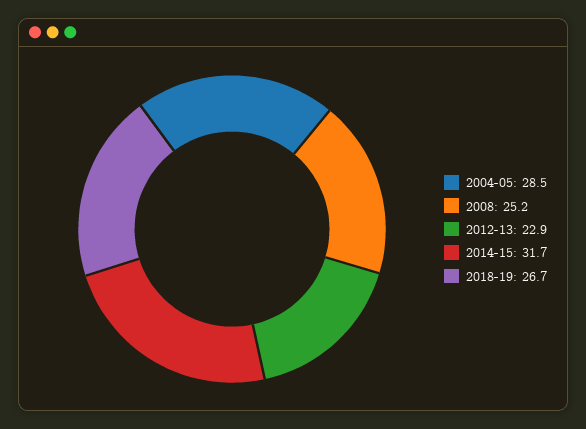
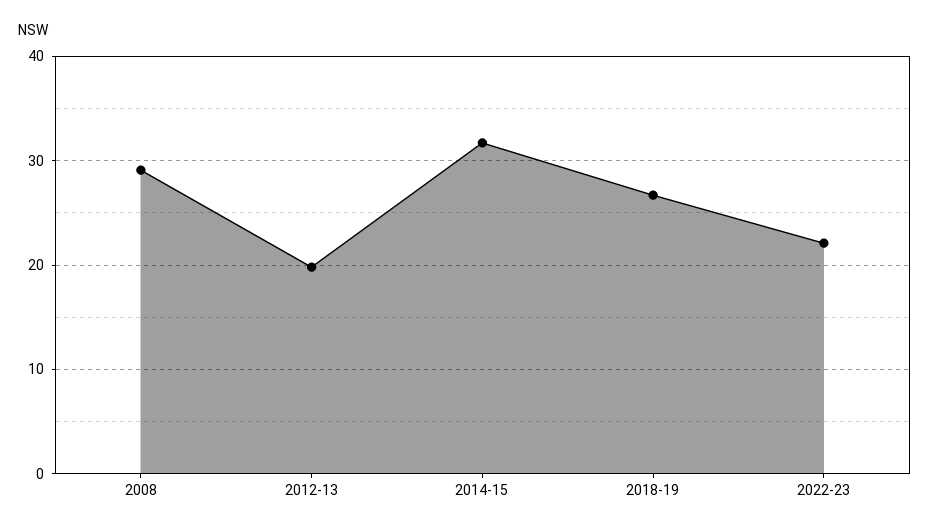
2004-05: 28.5 -> none
2008: 25.2 -> 29
2012-13: 22.9 -> 20
2022-23: none -> 22

